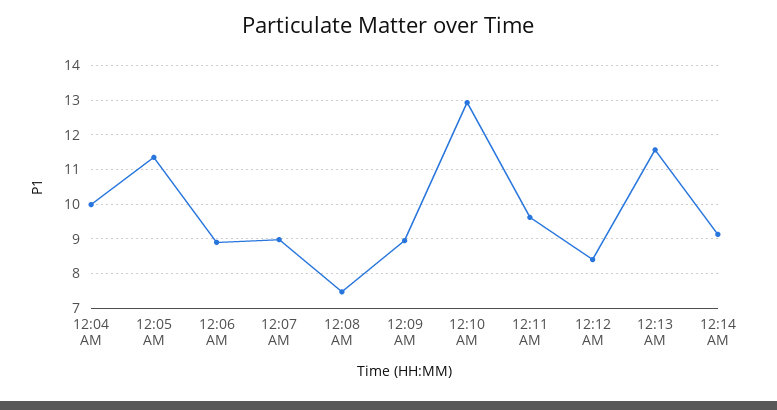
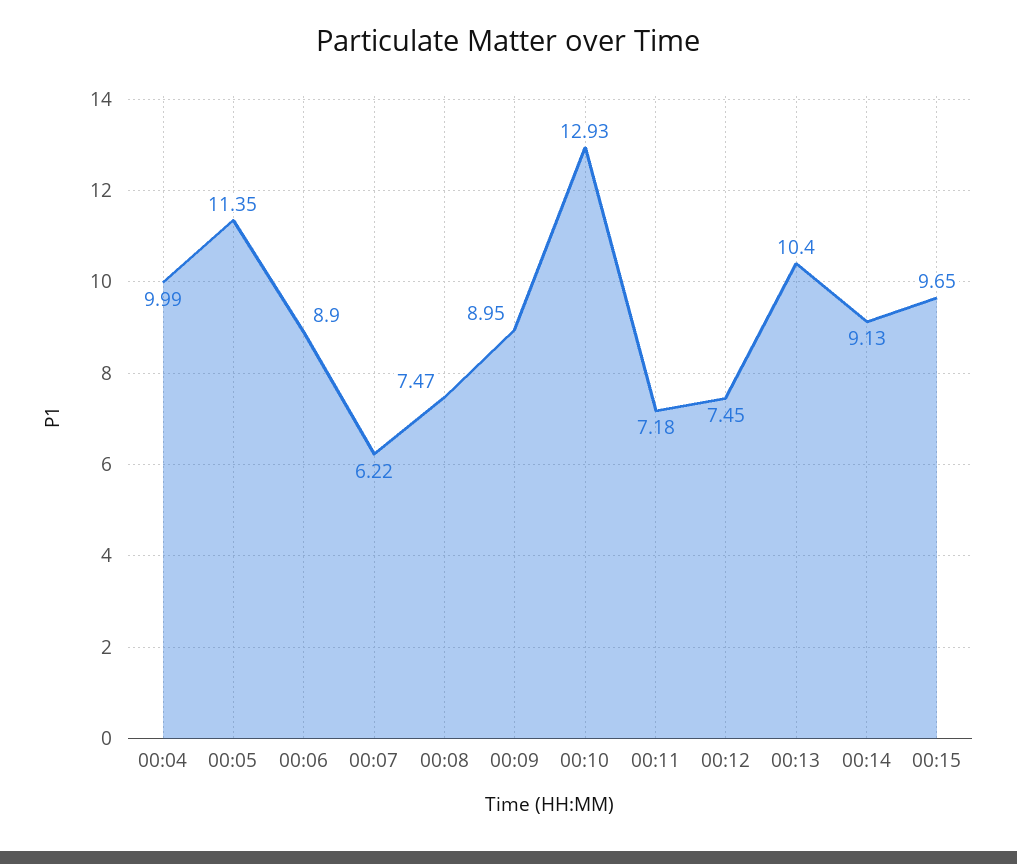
12:07 AM: 9 -> 6.22
12:11 AM: 9.6 -> 7.18
12:12 AM: 8.4 -> 7.45
12:13 AM: 11.6 -> 10.4
00:15: none -> 9.65

